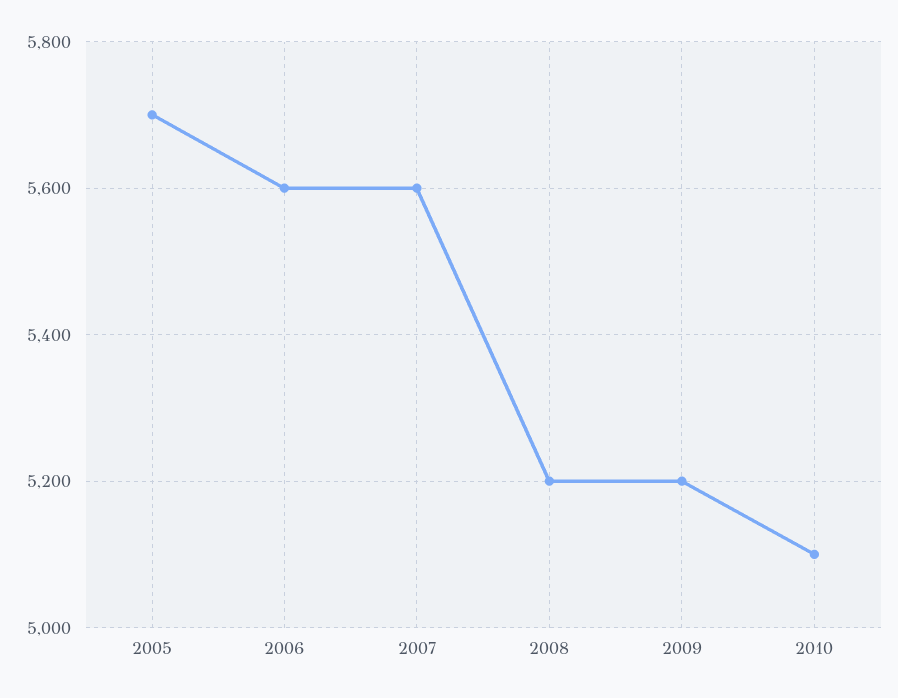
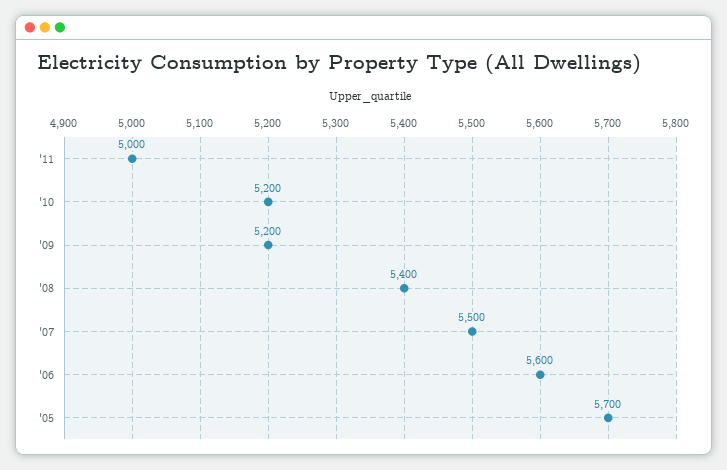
2007: 5600 -> 5500
2008: 5200 -> 5400
2010: 5100 -> 5200
'11: none -> 5000

